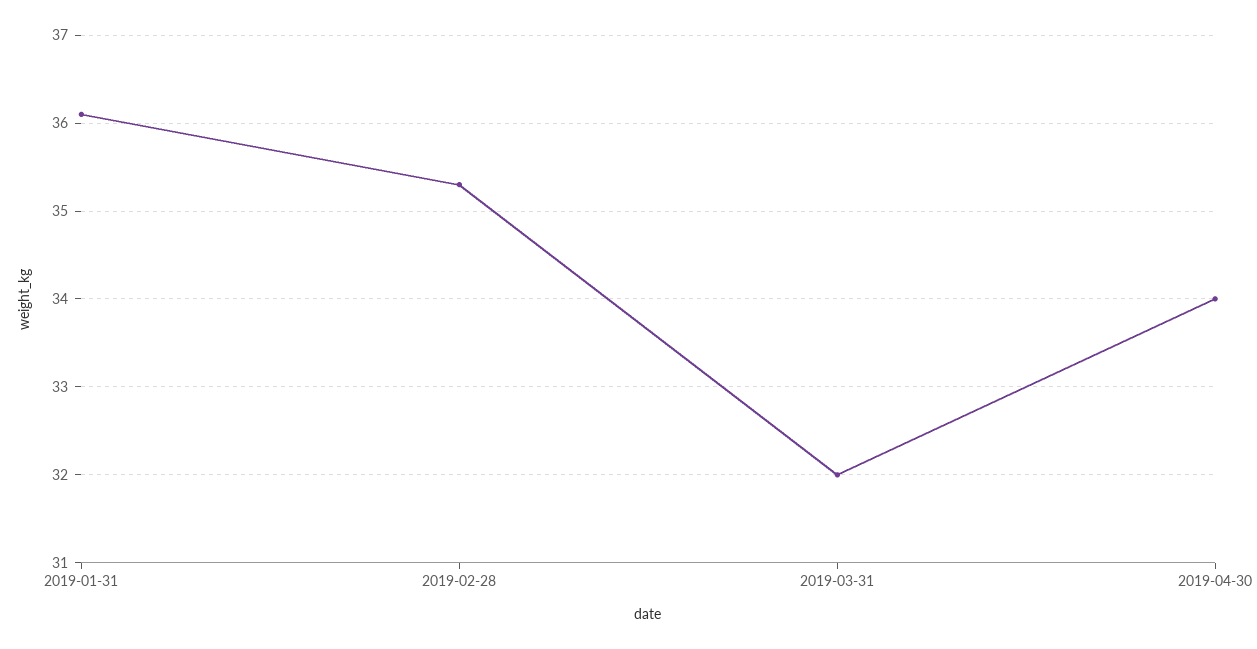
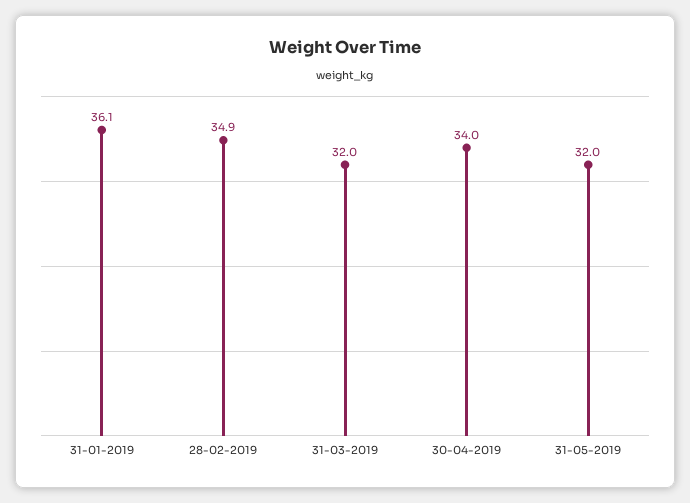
2019-02-28: 35.3 -> 34.9
31-05-2019: none -> 32

